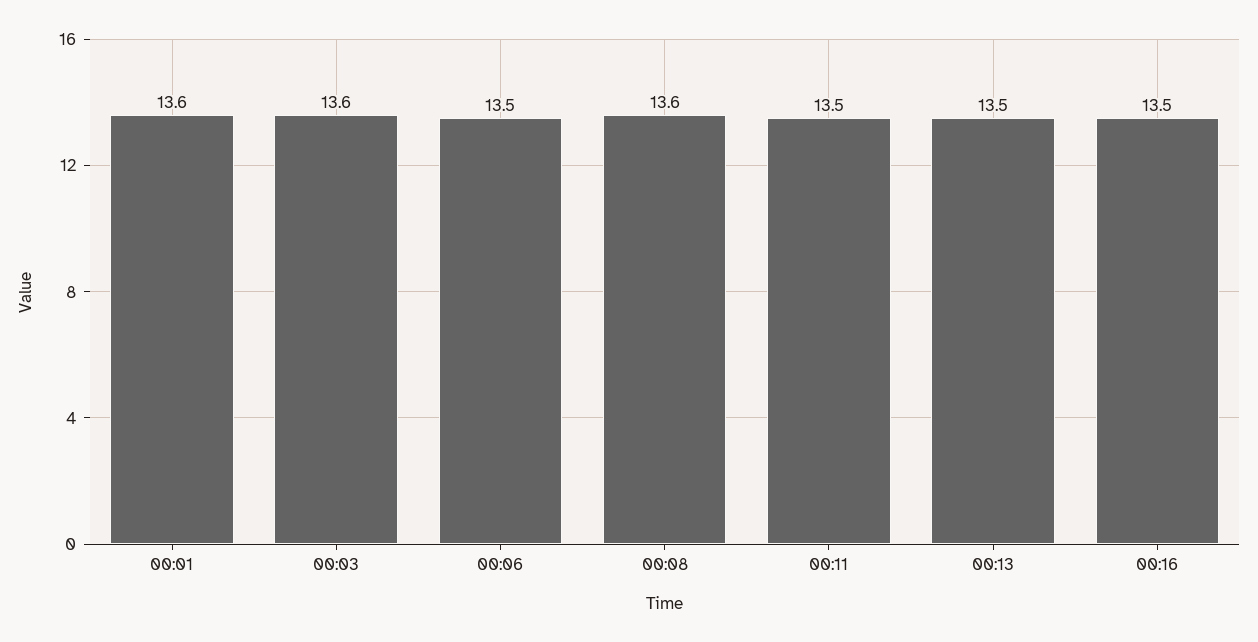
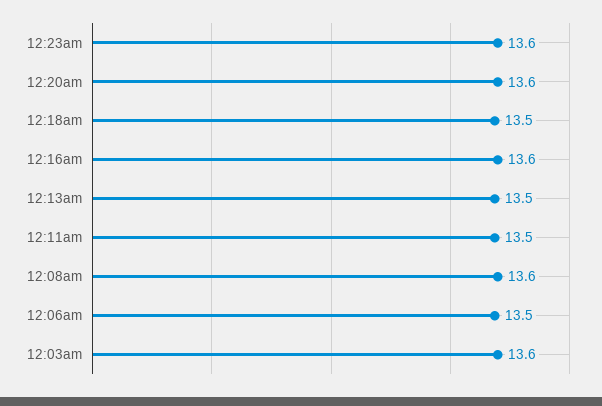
00:01: 13.6 -> none
00:16: 13.5 -> 13.6
12:23am: none -> 13.6
12:20am: none -> 13.6
12:18am: none -> 13.5

